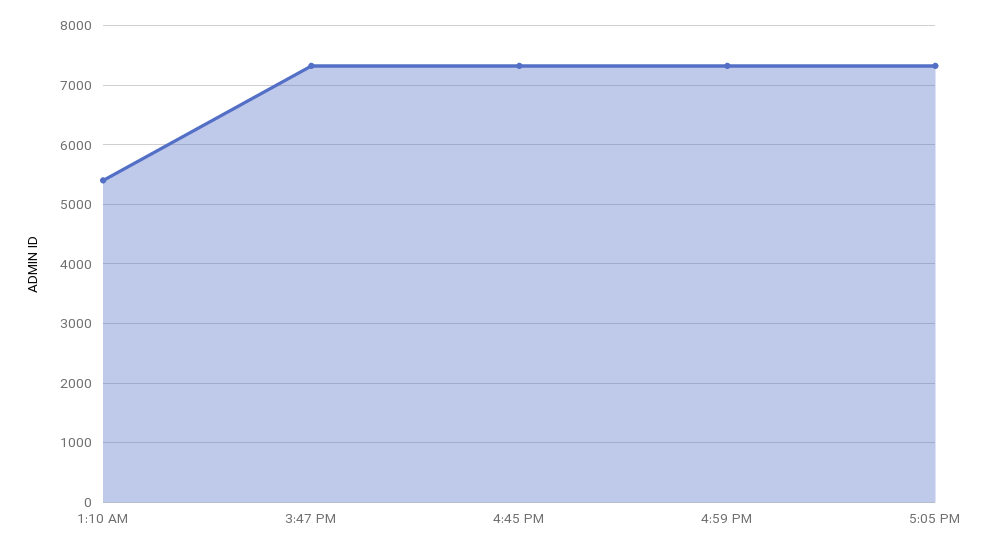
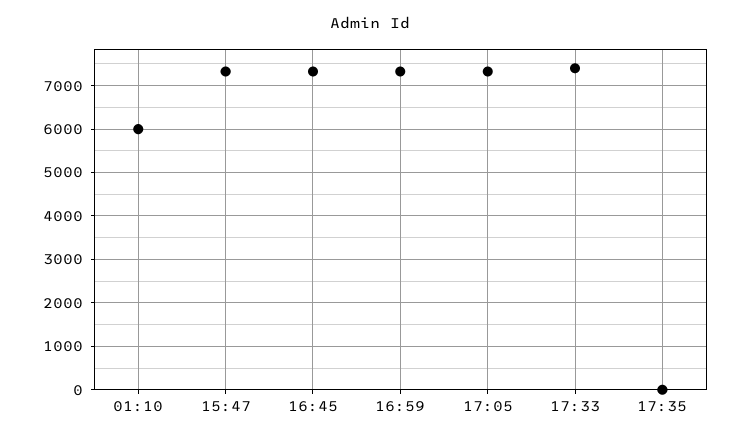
1:10 AM: 5400 -> 6000
17:33: none -> 7400
17:35: none -> 0

